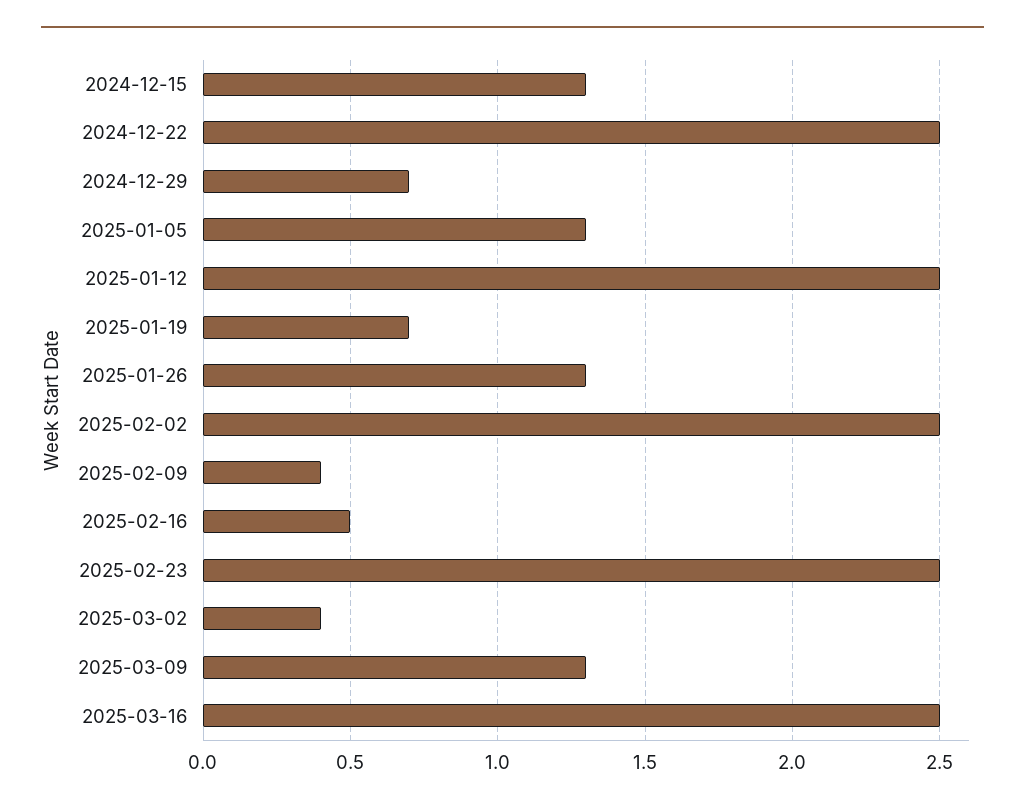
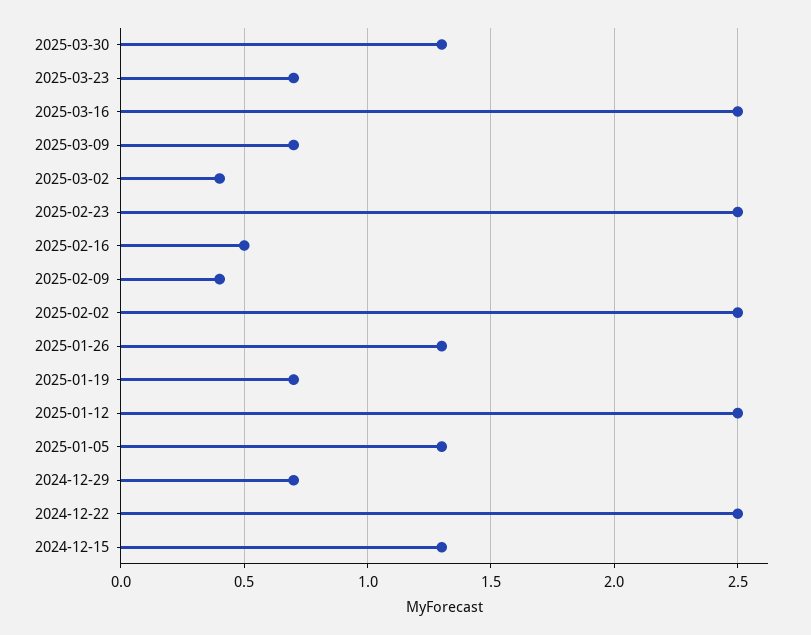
2025-03-09: 1.3 -> 0.7
2025-03-30: none -> 1.3
2025-03-23: none -> 0.7

